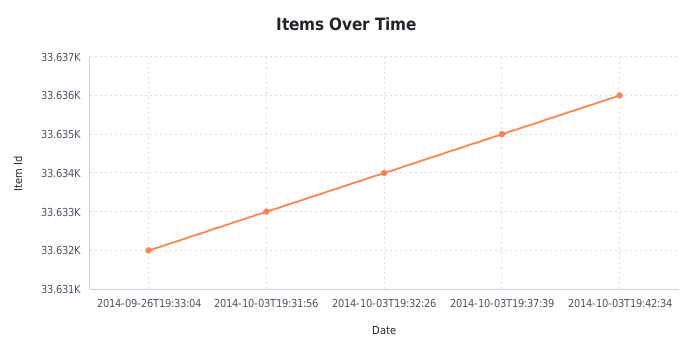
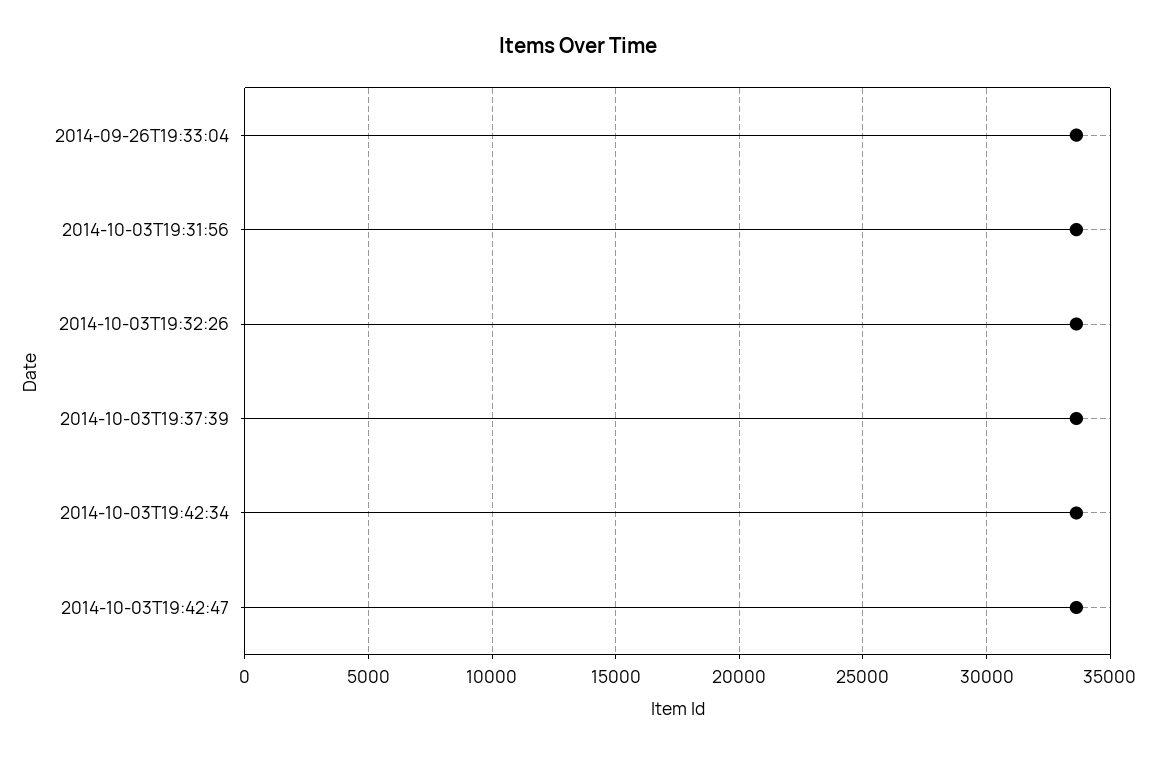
2014-10-03T19:42:47: none -> 33500

